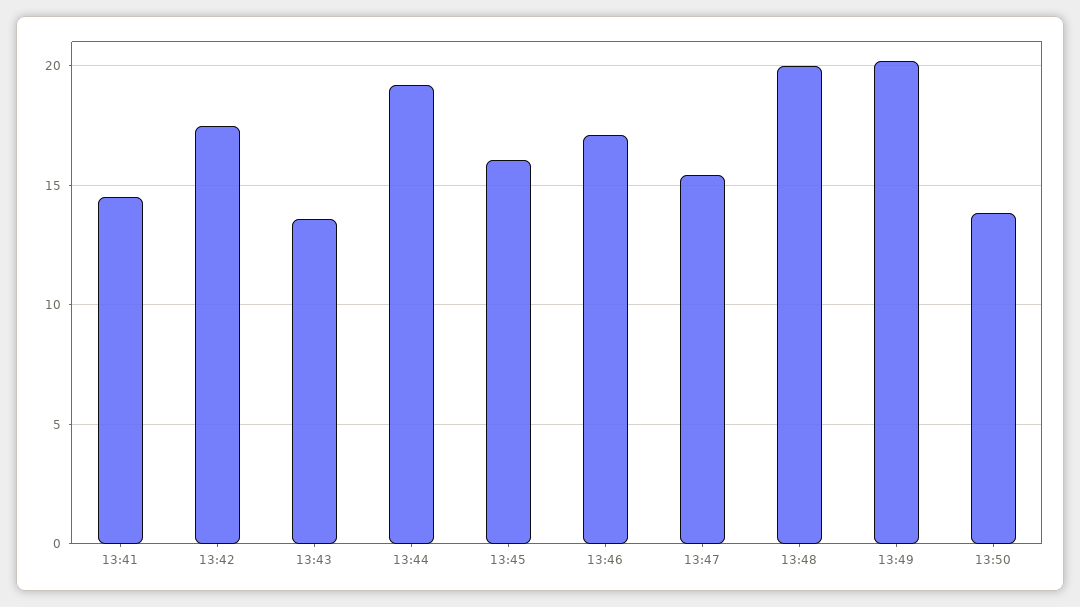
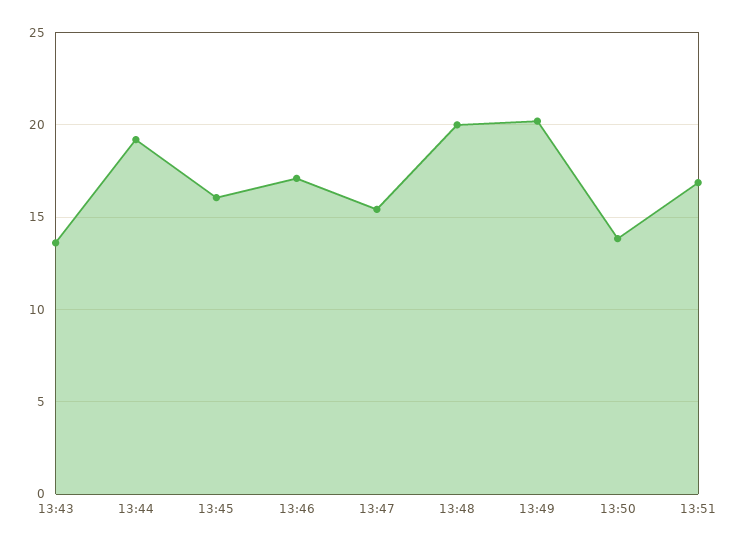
13:41: 14.5 -> none
13:42: 17.5 -> none
13:51: none -> 17

